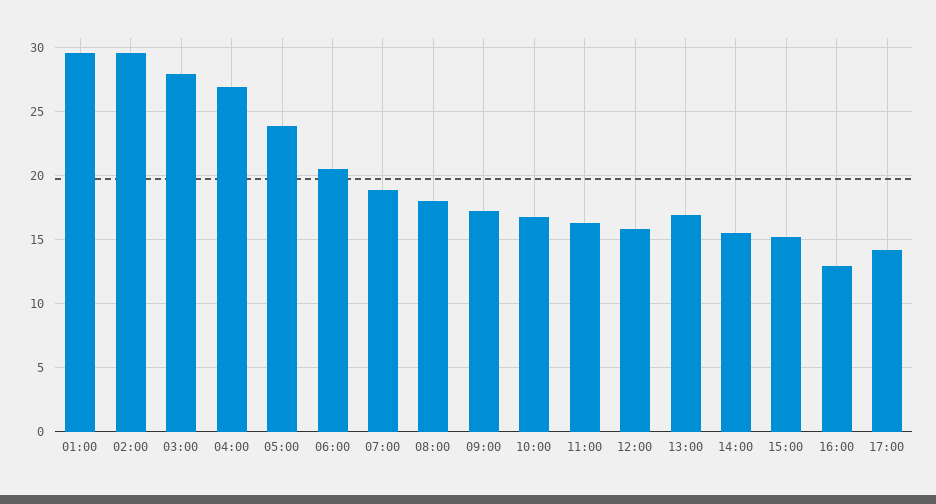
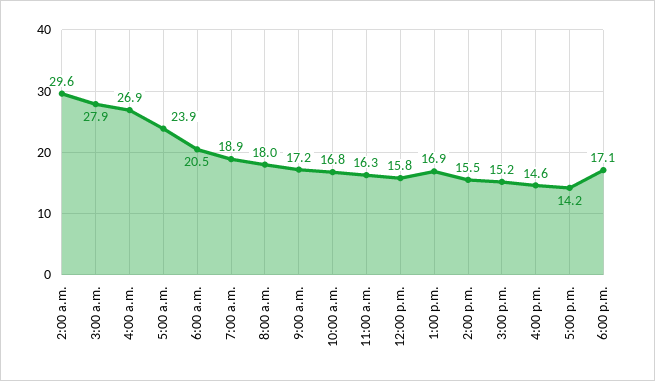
01:00: 29.5 -> none
16:00: 13 -> 14.6
6:00 p.m.: none -> 17.1

